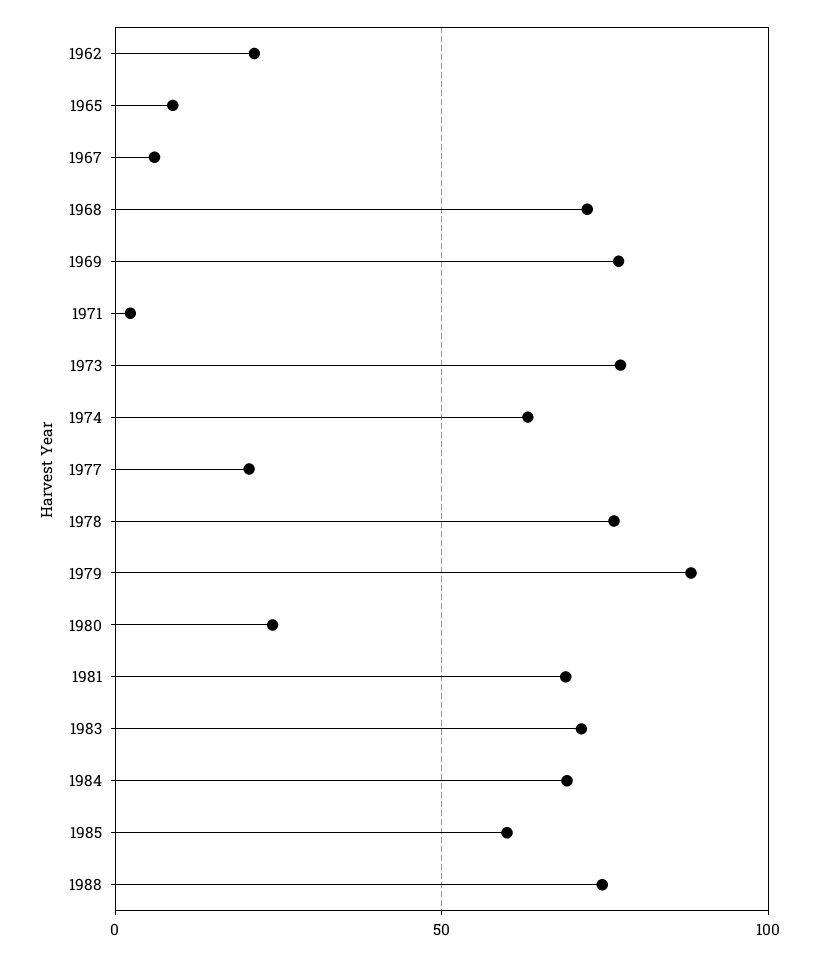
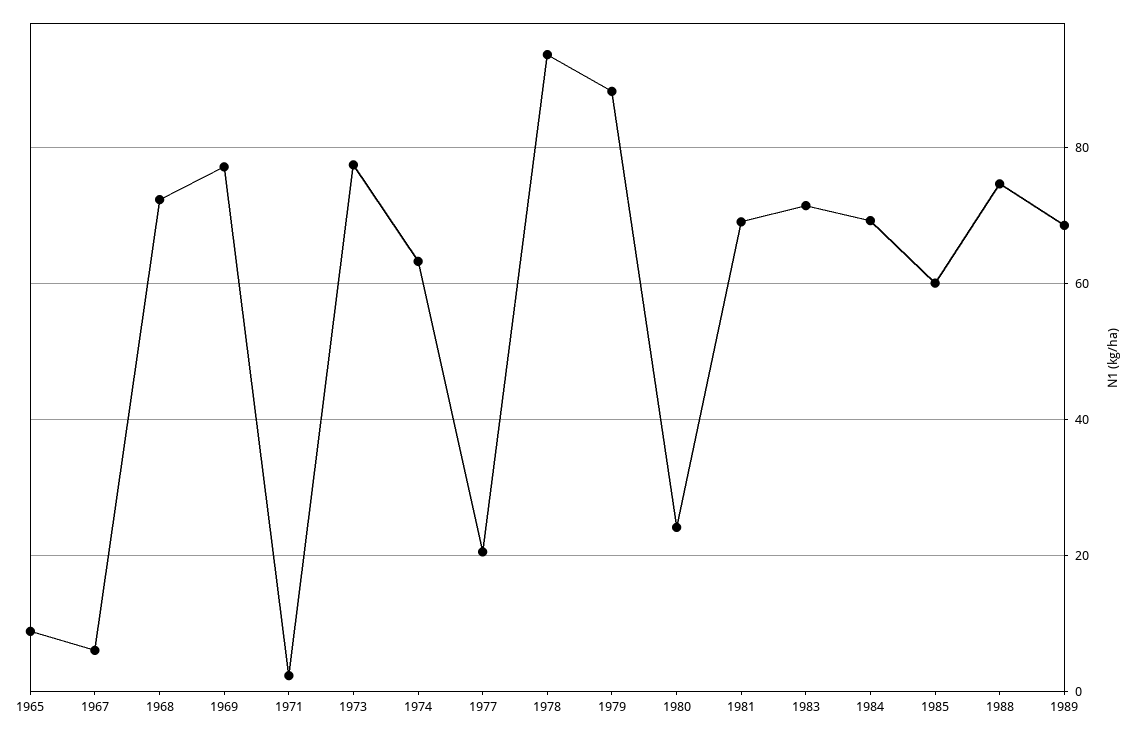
1962: 20 -> none
1978: 75 -> 94
1989: none -> 68

